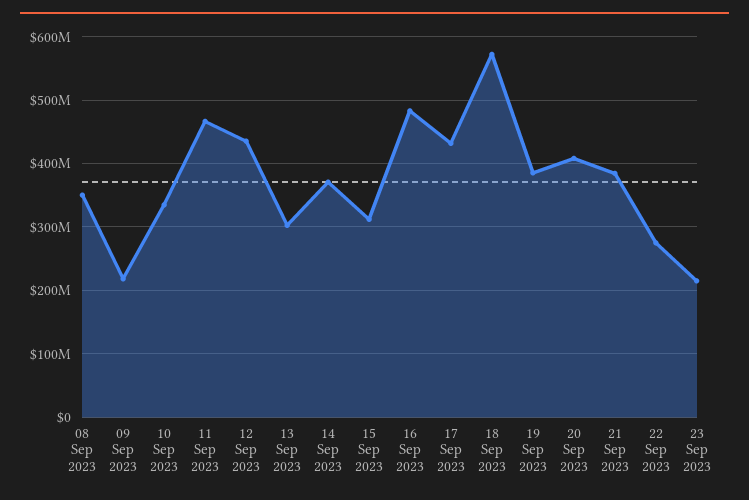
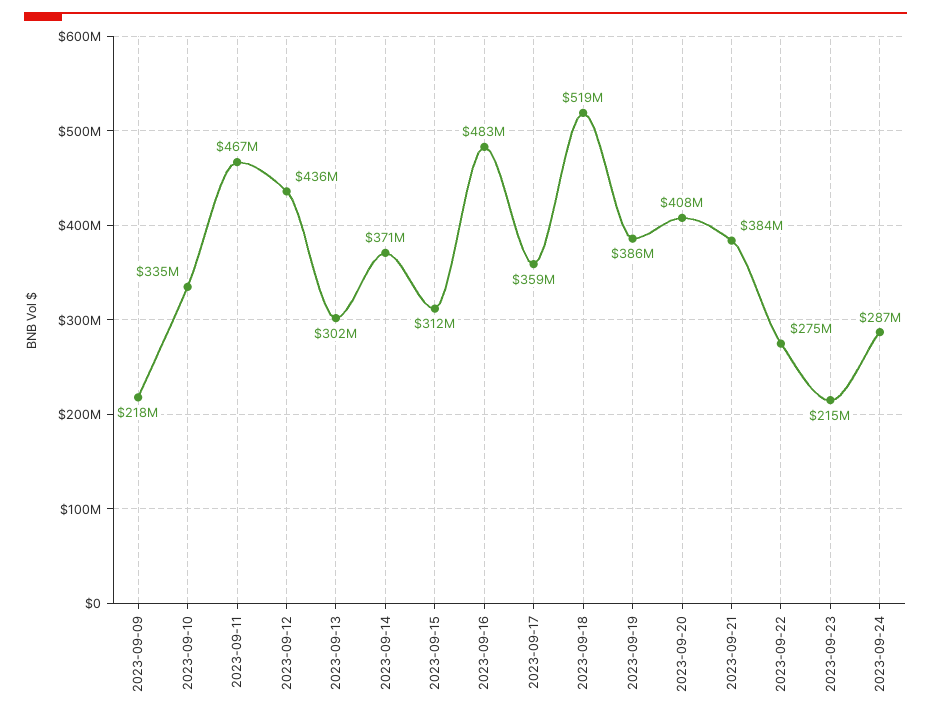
08 Sep 2023: 350000000 -> none
17 Sep 2023: 430000000 -> 359000000
18 Sep 2023: 570000000 -> 519000000
2023-09-24: none -> 287000000

